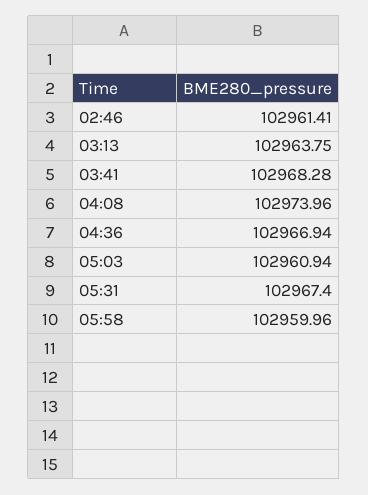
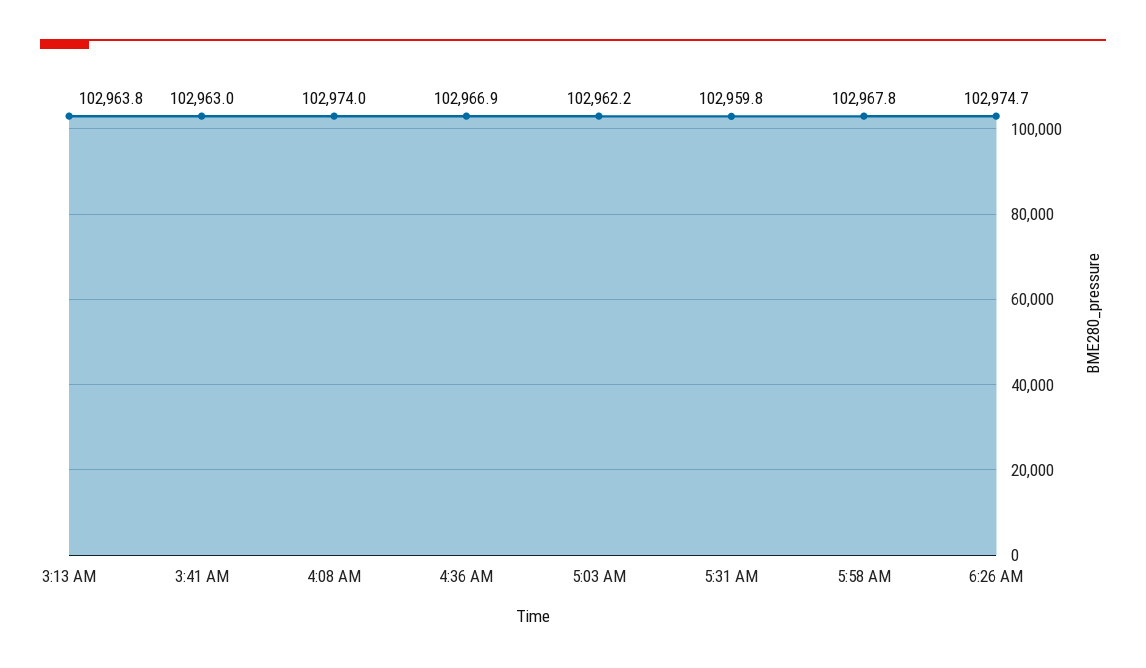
02:46: 102961.41 -> none
03:41: 102968.28 -> 102963
05:03: 102960.94 -> 102962.2
05:31: 102967.4 -> 102959.8
05:58: 102959.96 -> 102967.8
6:26 AM: none -> 102974.7

